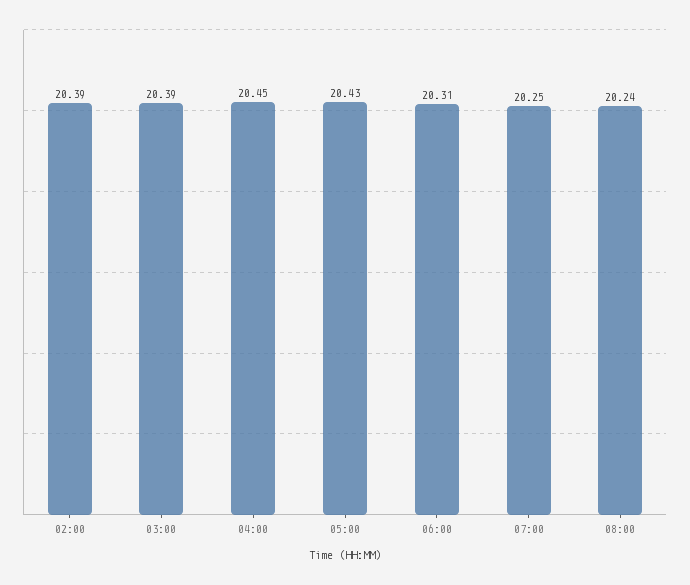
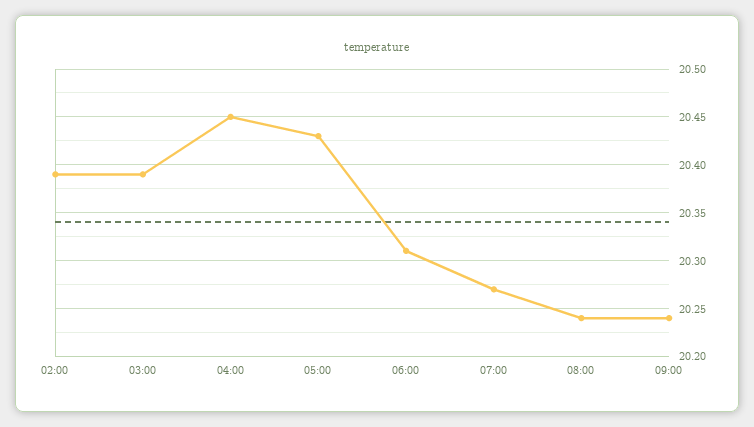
07:00: 20.25 -> 20.27
09:00: none -> 20.24

